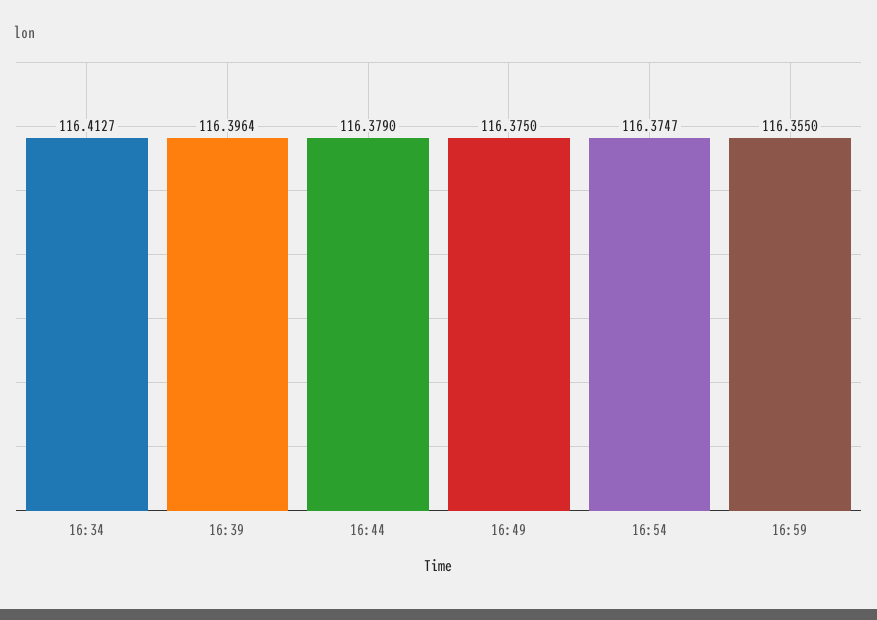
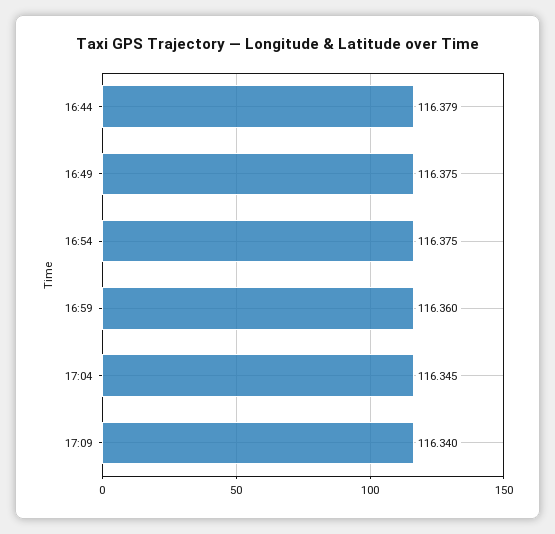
16:34: 116.4127 -> none
16:39: 116.3964 -> none
16:59: 116.355 -> 116.36
17:04: none -> 116.345
17:09: none -> 116.34

